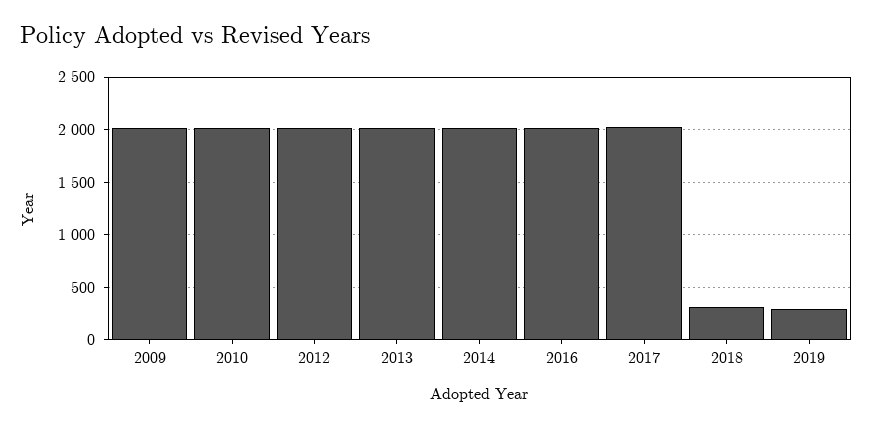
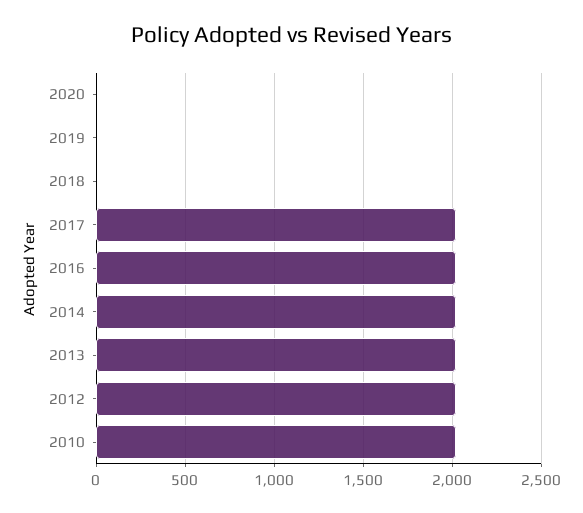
2009: 2000 -> none
2018: 300 -> 0
2019: 300 -> 0
2020: none -> 0

